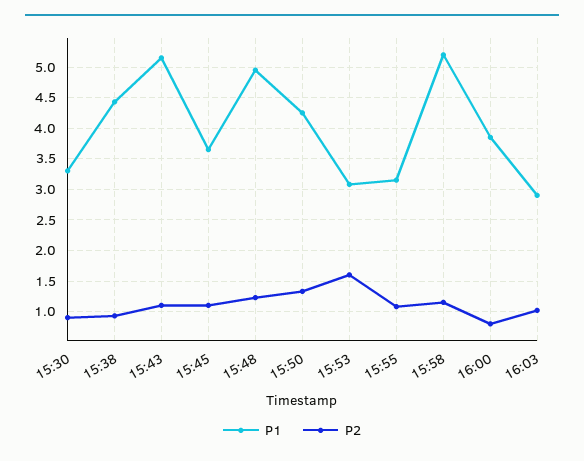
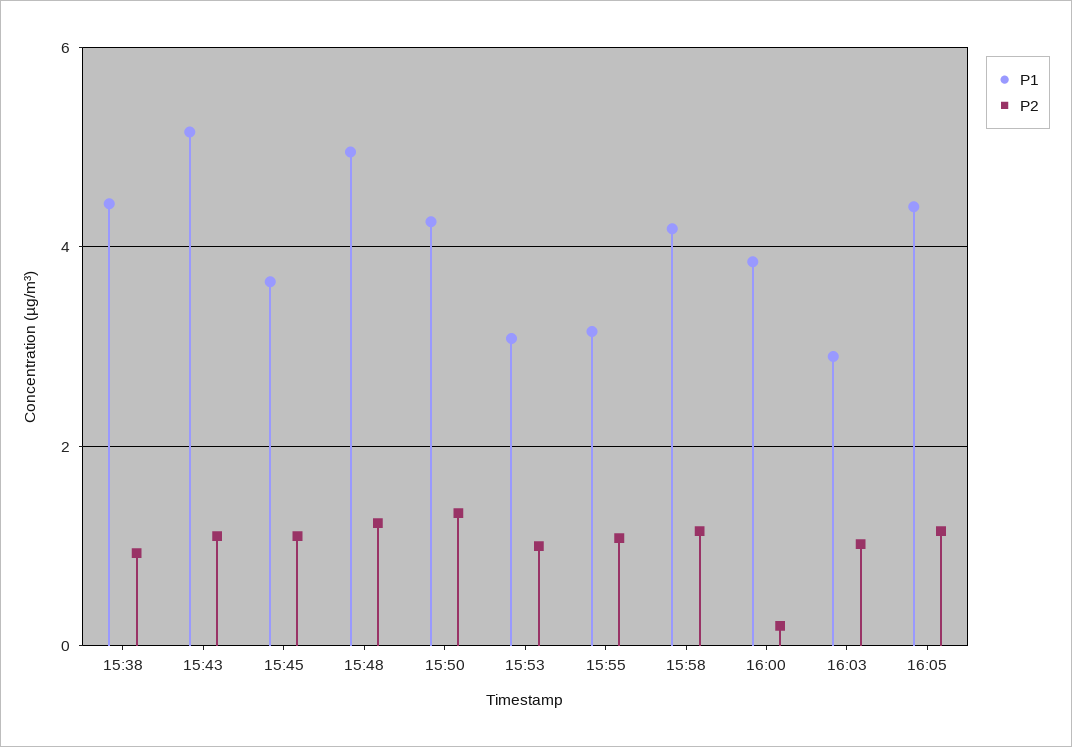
P1, 15:30: 3.3 -> none
P2, 15:30: 0.9 -> none
P2, 15:53: 1.6 -> 1
P1, 15:58: 5.2 -> 4.2
P2, 16:00: 0.8 -> 0.2
P1, 16:05: none -> 4.4
P2, 16:05: none -> 1.2

